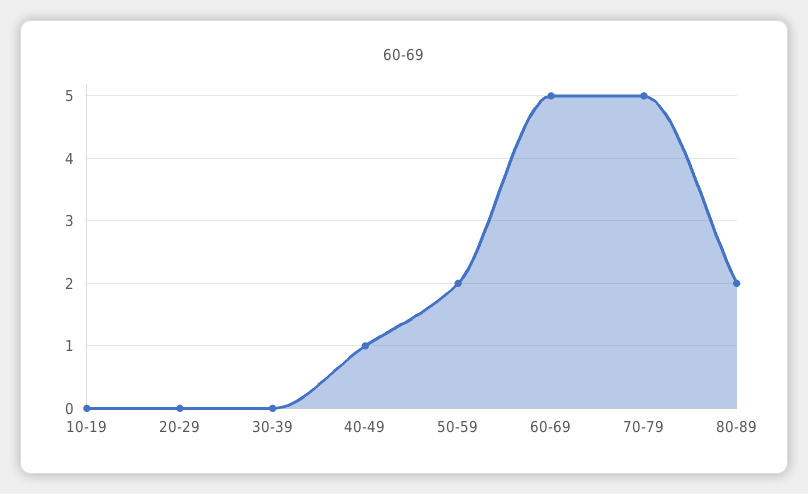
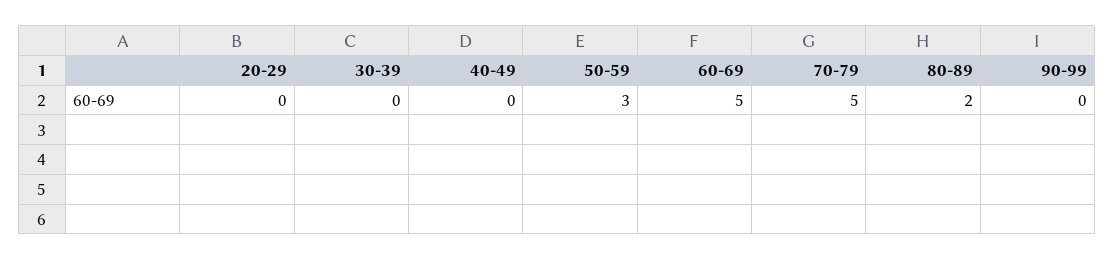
10-19: 0 -> none
40-49: 1 -> 0
50-59: 2 -> 3
90-99: none -> 0

